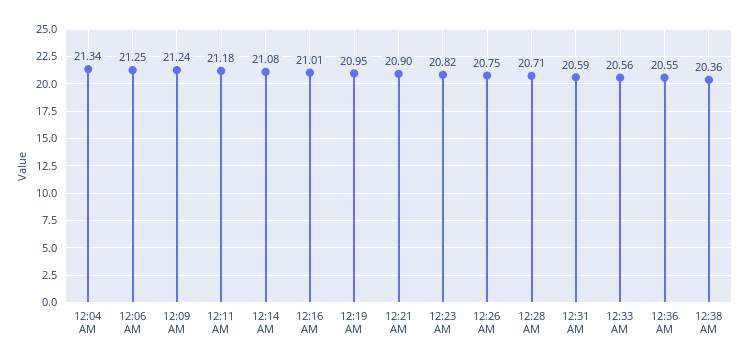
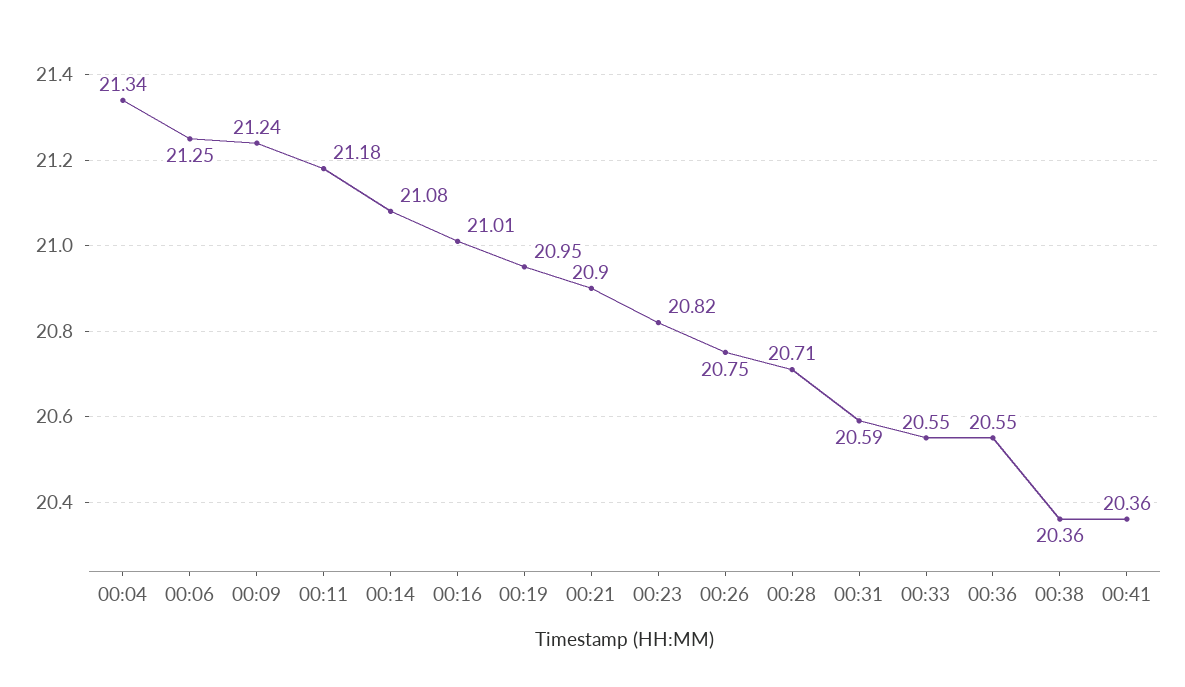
12:33 AM: 20.56 -> 20.55
00:41: none -> 20.36

